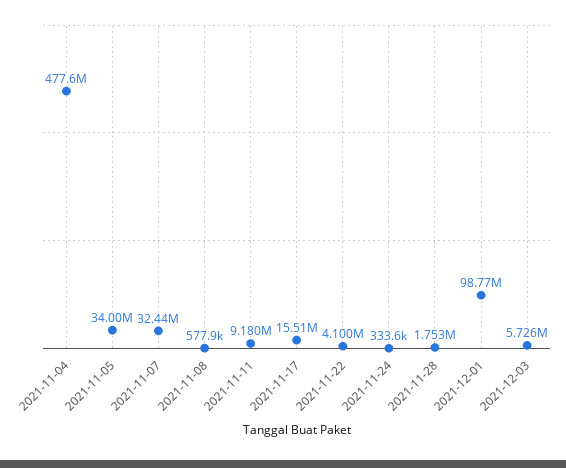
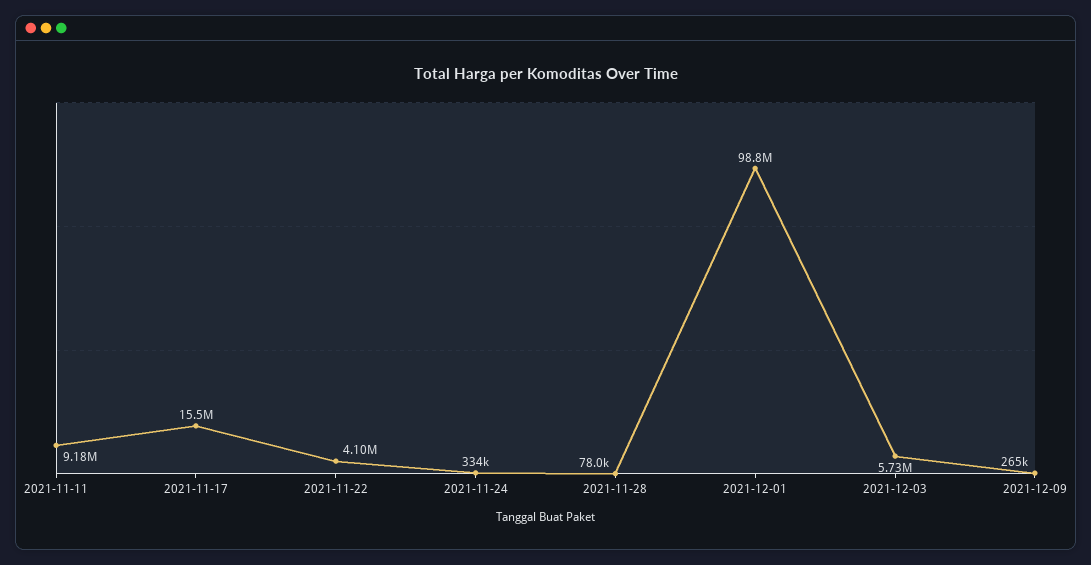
2021-11-04: 477600000 -> none
2021-11-05: 34000000 -> none
2021-11-07: 32440000 -> none
2021-11-08: 577900 -> none
2021-11-28: 1753000 -> 78000
2021-12-09: none -> 265000

